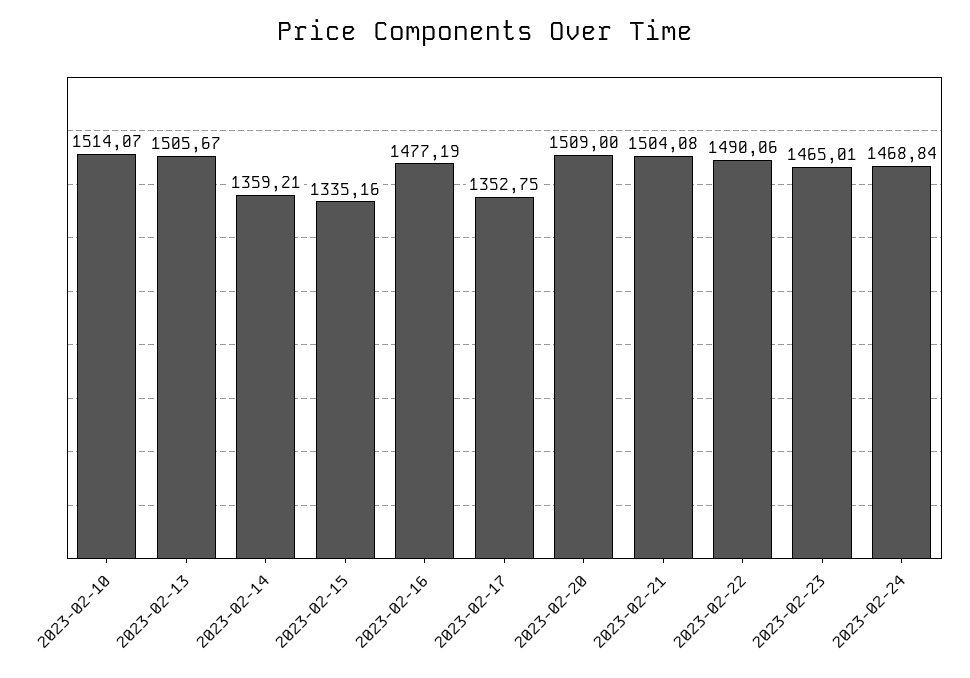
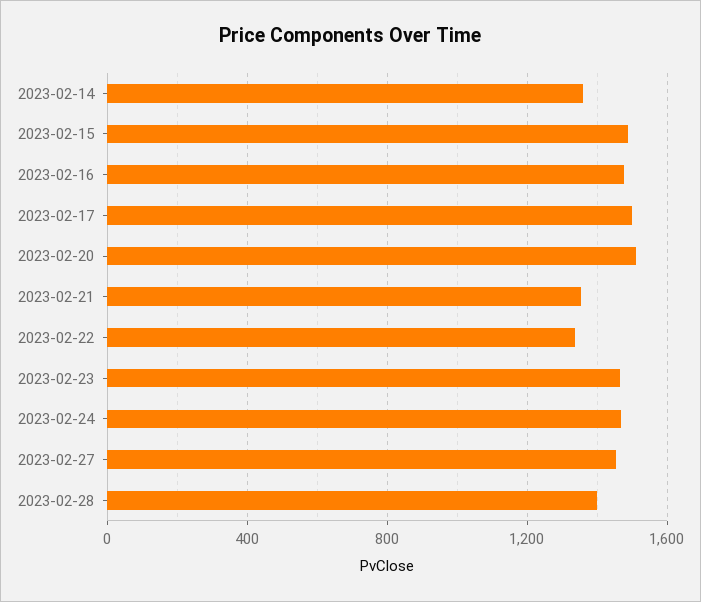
2023-02-10: 1514.07 -> none
2023-02-13: 1505.67 -> none
2023-02-15: 1335.16 -> 1500
2023-02-17: 1352.75 -> 1500
2023-02-21: 1504.08 -> 1350
2023-02-22: 1490.06 -> 1350
2023-02-27: none -> 1450
2023-02-28: none -> 1400

